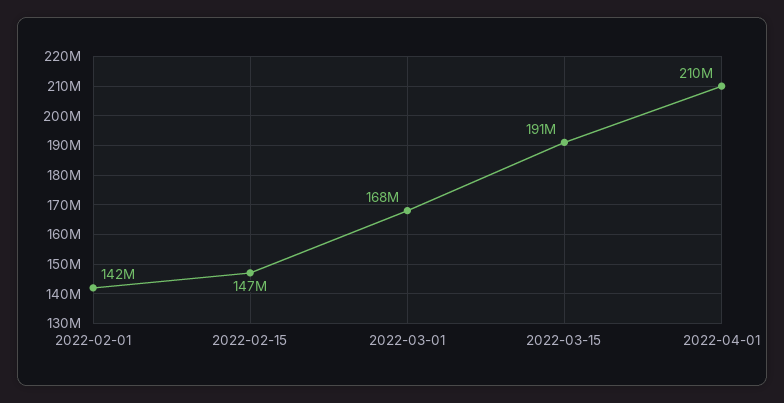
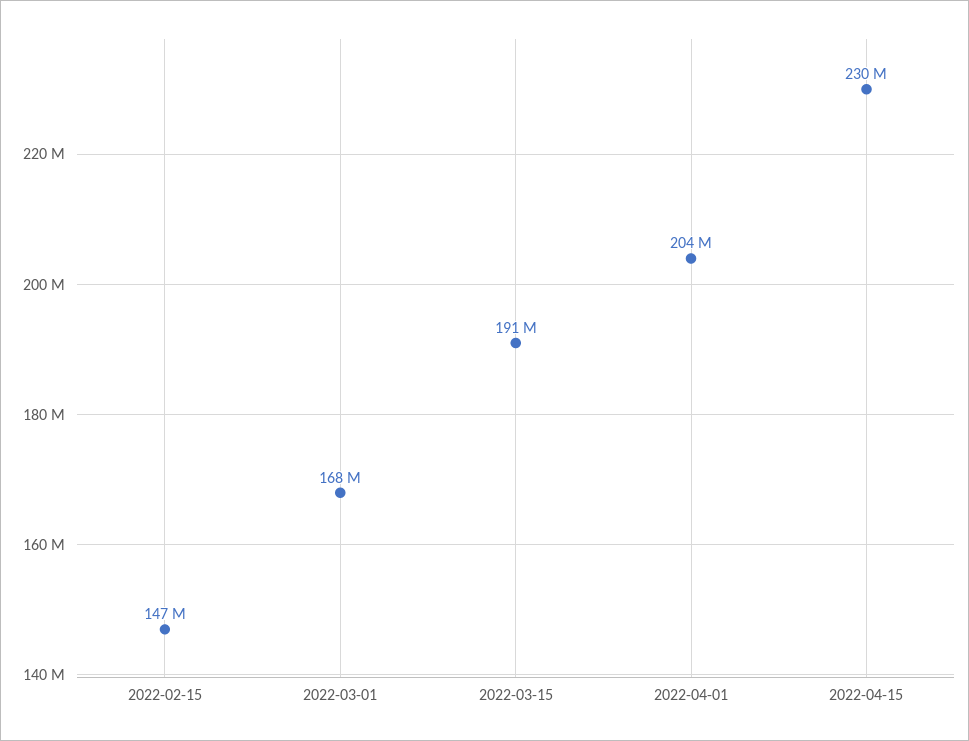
2022-02-01: 142000000 -> none
2022-04-01: 210000000 -> 204000000
2022-04-15: none -> 230000000

